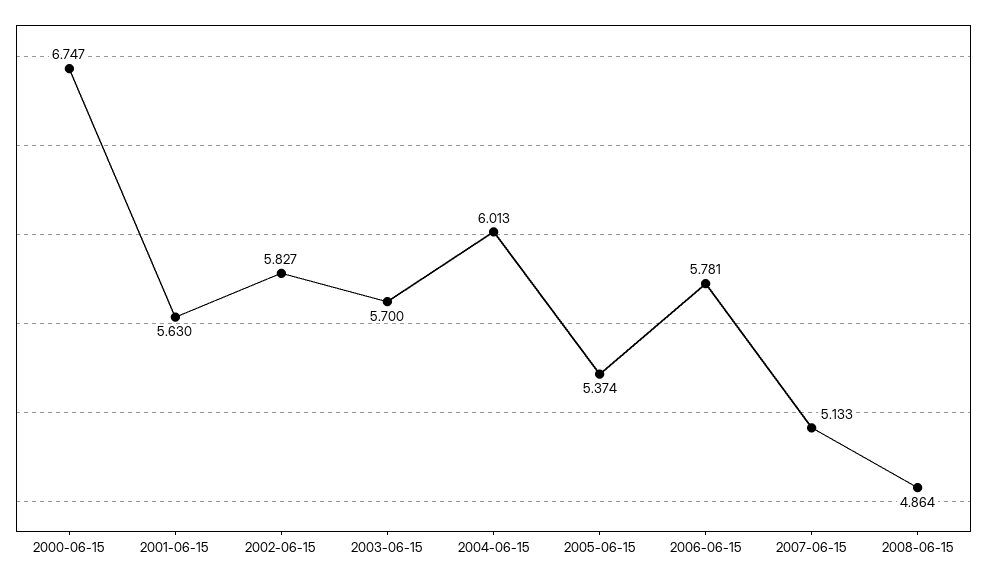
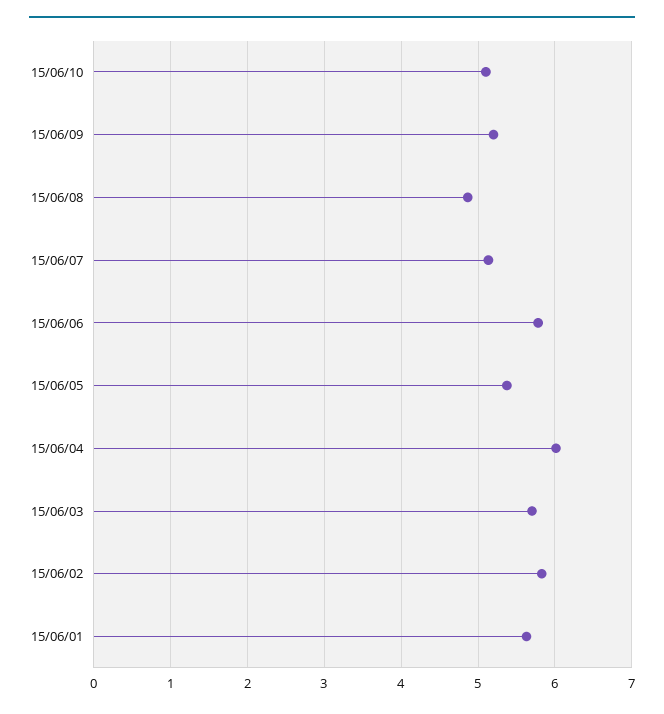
2000-06-15: 6.747 -> none
15/06/10: none -> 5.1
15/06/09: none -> 5.2

